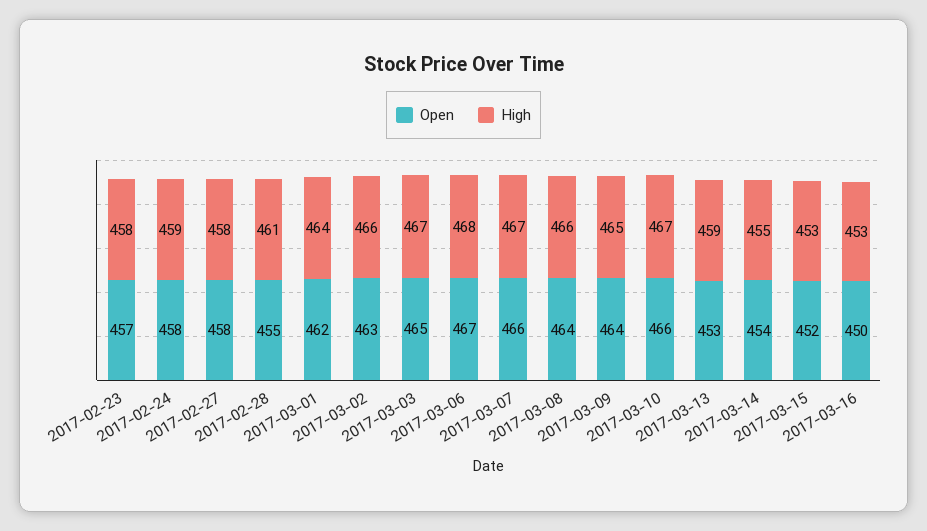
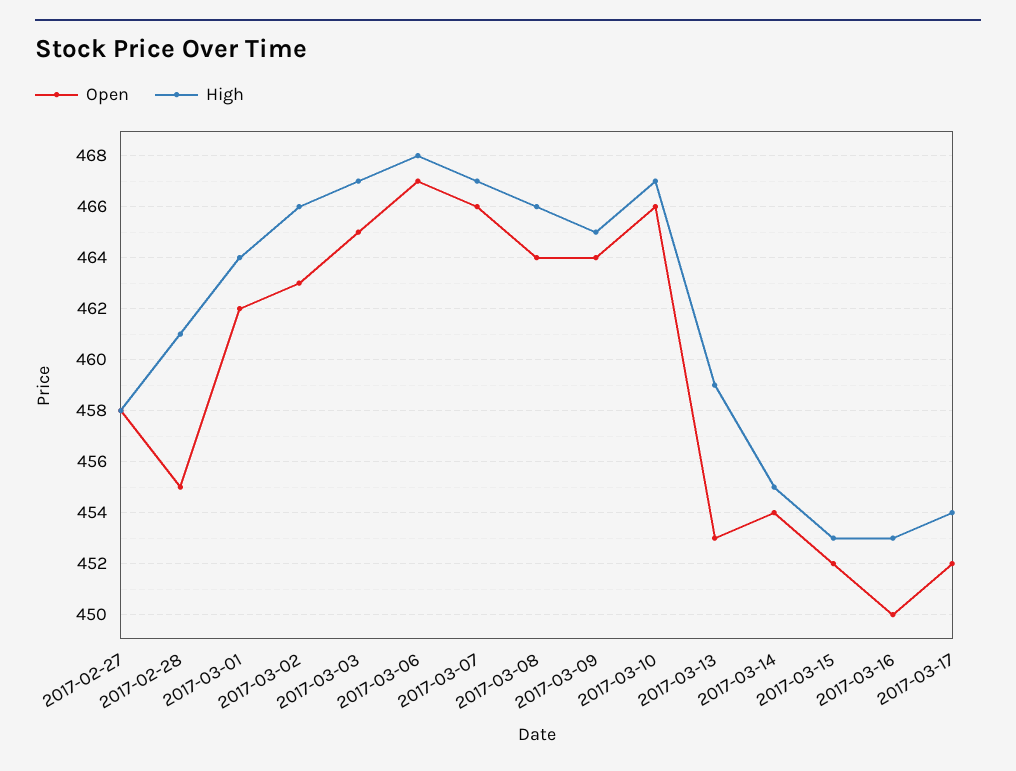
Open, 2017-02-23: 457 -> none
High, 2017-02-23: 458 -> none
Open, 2017-02-24: 458 -> none
High, 2017-02-24: 459 -> none
Open, 2017-03-17: none -> 452
High, 2017-03-17: none -> 454

